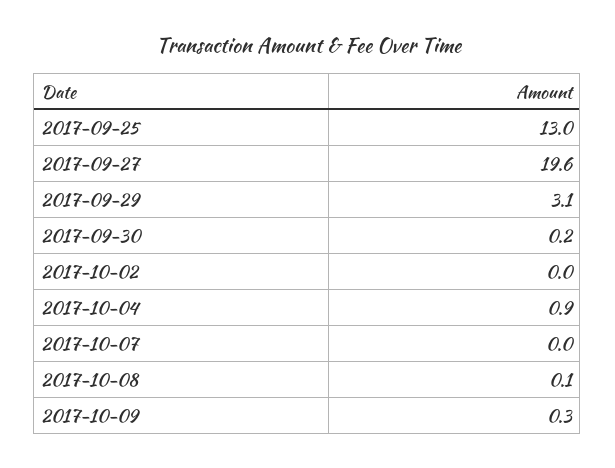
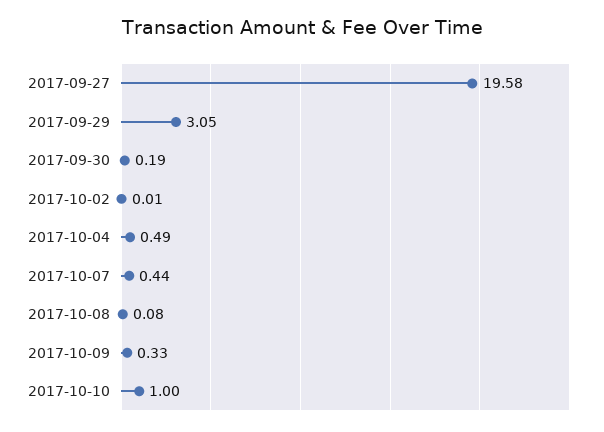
2017-09-25: 13 -> none
2017-10-04: 0.9 -> 0.49
2017-10-07: 0 -> 0.44
2017-10-10: none -> 1

